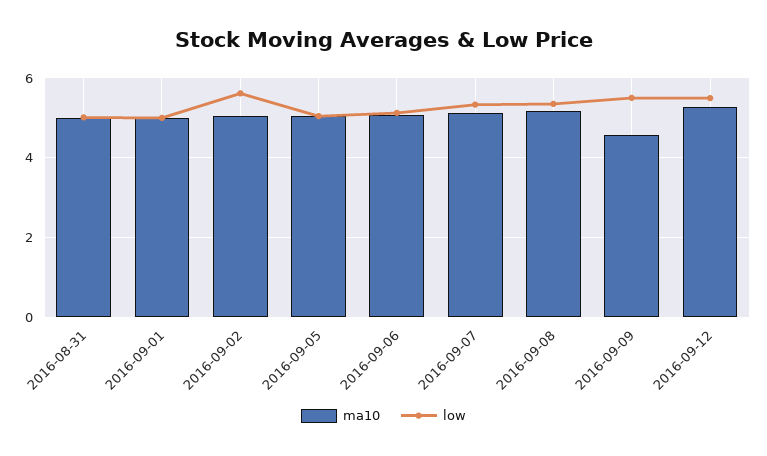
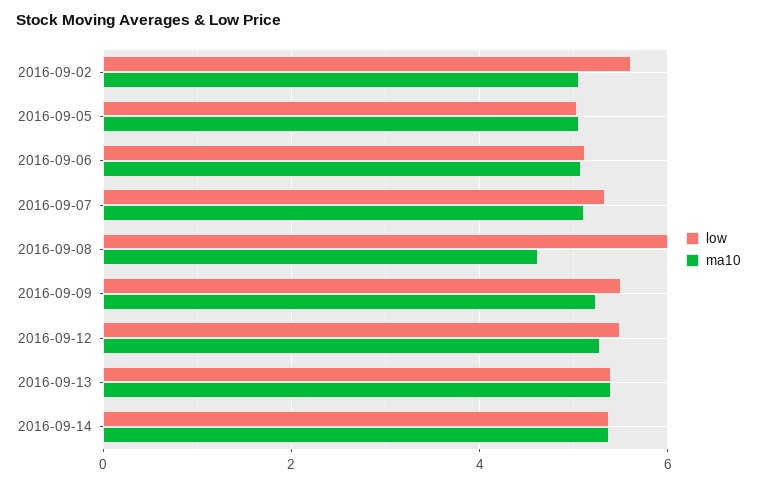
ma10, 2016-08-31: 5 -> none
low, 2016-08-31: 5 -> none
ma10, 2016-09-01: 5 -> none
low, 2016-09-01: 5 -> none
ma10, 2016-09-08: 5.2 -> 4.6
low, 2016-09-08: 5.4 -> 6
ma10, 2016-09-09: 4.6 -> 5.2
low, 2016-09-13: none -> 5.4
ma10, 2016-09-13: none -> 5.4
low, 2016-09-14: none -> 5.4
ma10, 2016-09-14: none -> 5.4

